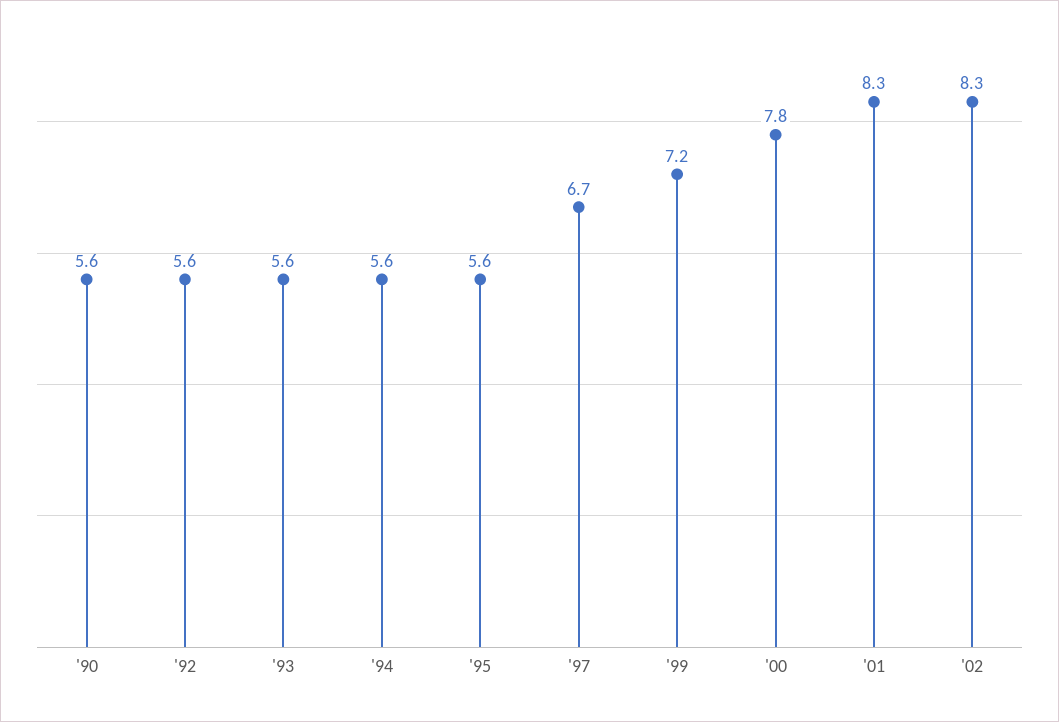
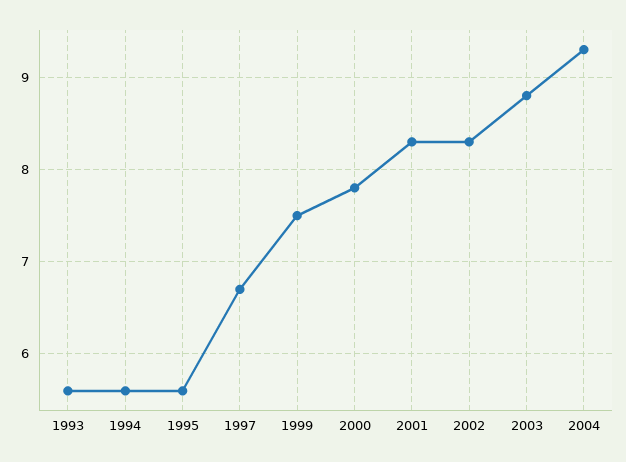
'90: 5.6 -> none
'92: 5.6 -> none
'99: 7.2 -> 7.5
2003: none -> 8.8
2004: none -> 9.3

